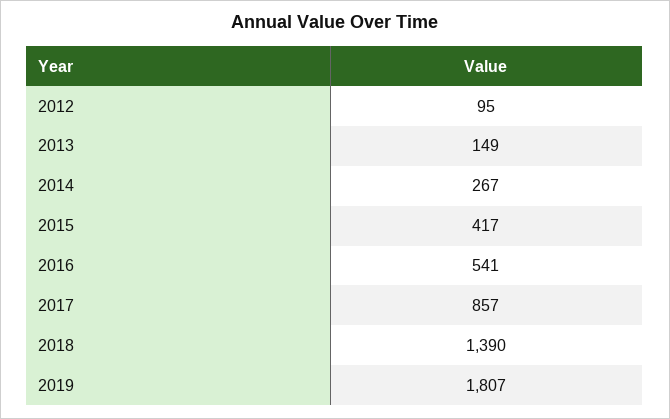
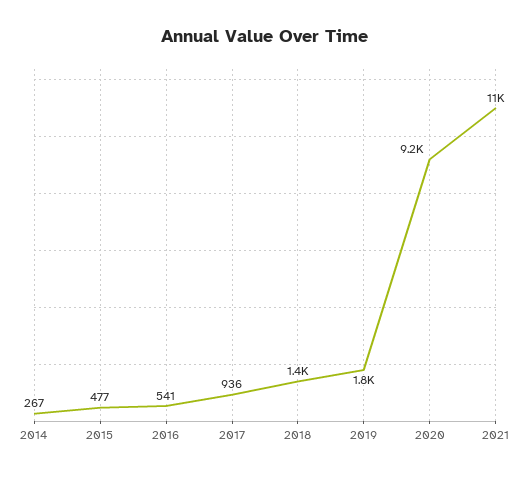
2012: 95 -> none
2013: 149 -> none
2015: 417 -> 477
2017: 857 -> 936
2020: none -> 9200
2021: none -> 11000

